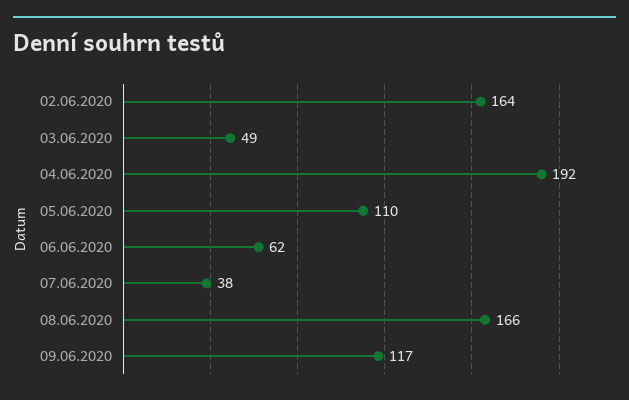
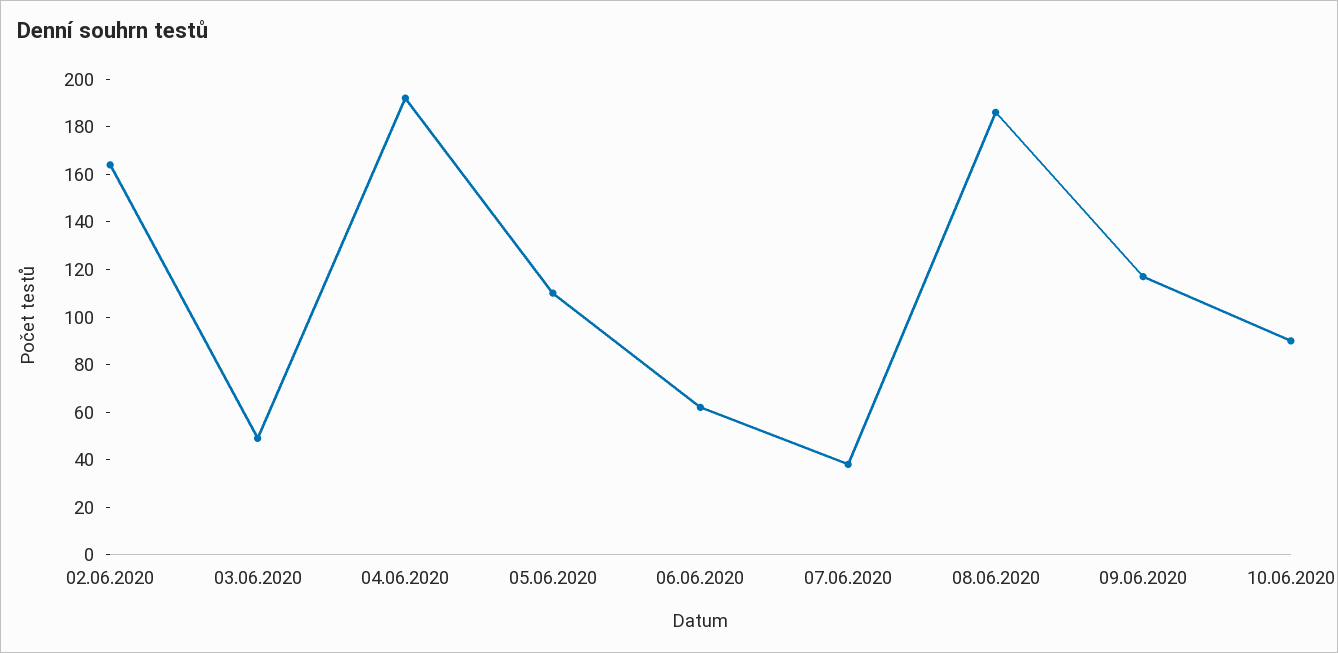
08.06.2020: 166 -> 185
10.06.2020: none -> 90

